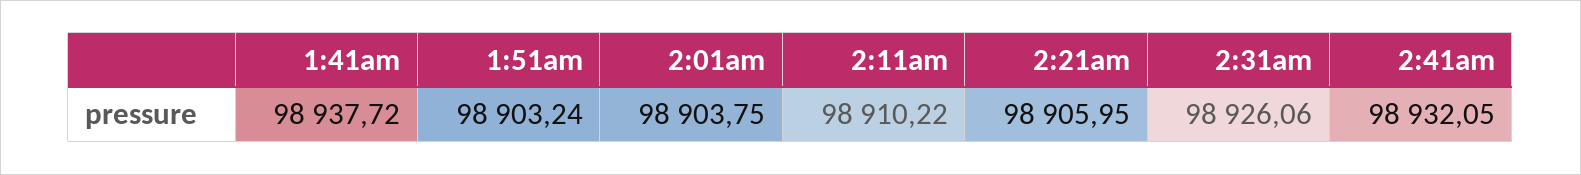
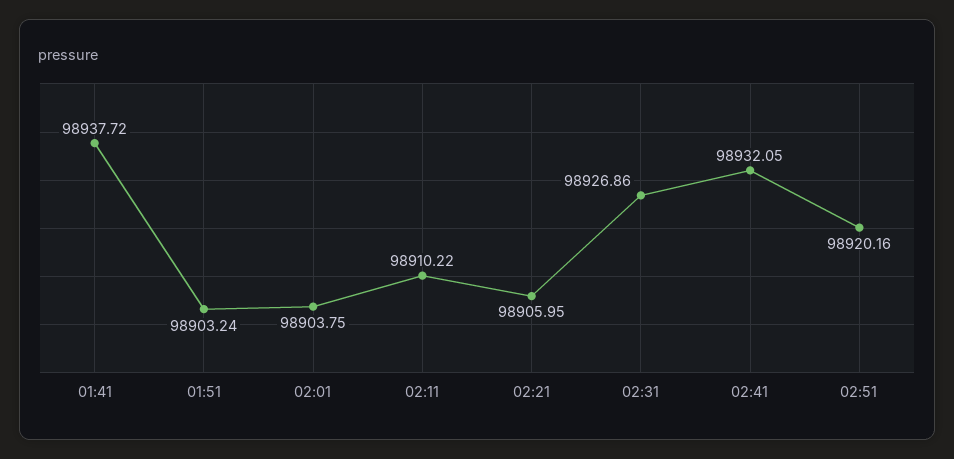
2:31am: 98926.06 -> 98926.86
02:51: none -> 98920.16

